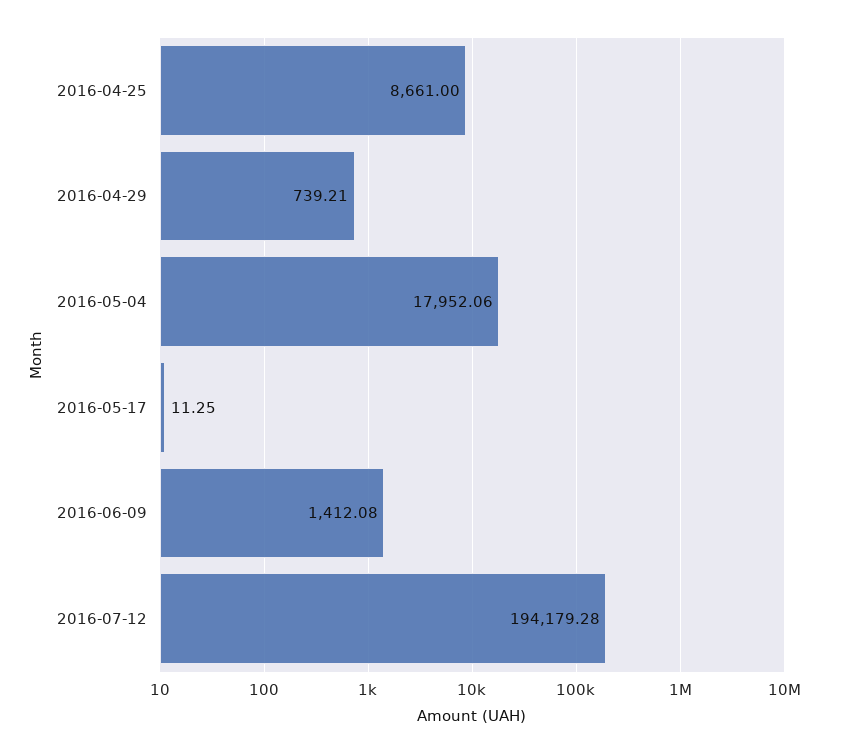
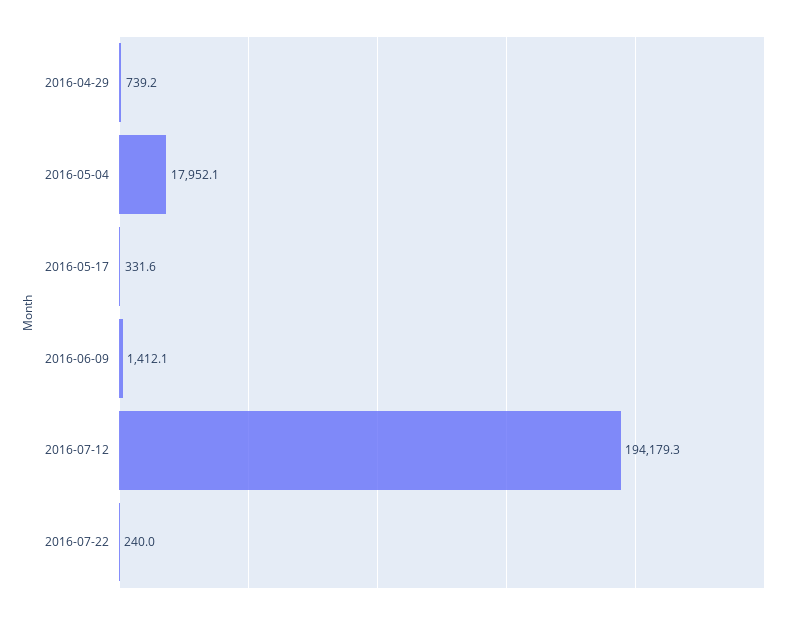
2016-04-25: 8661 -> none
2016-05-17: 11.25 -> 331.6
2016-07-22: none -> 240

